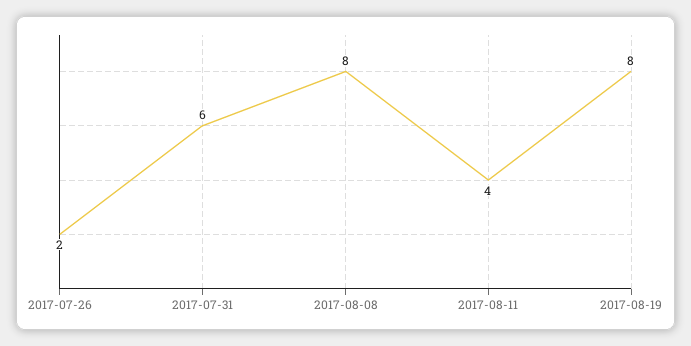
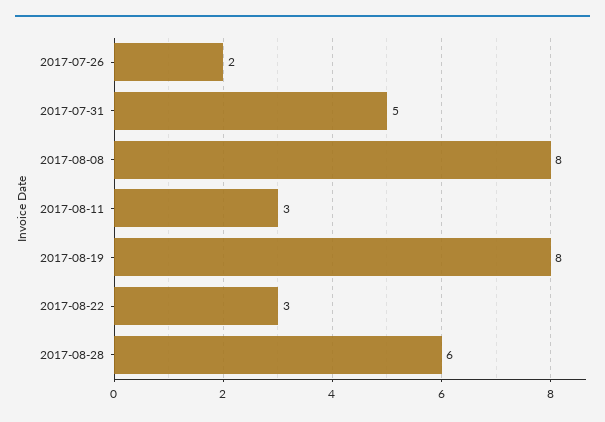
2017-07-31: 6 -> 5
2017-08-11: 4 -> 3
2017-08-22: none -> 3
2017-08-28: none -> 6

